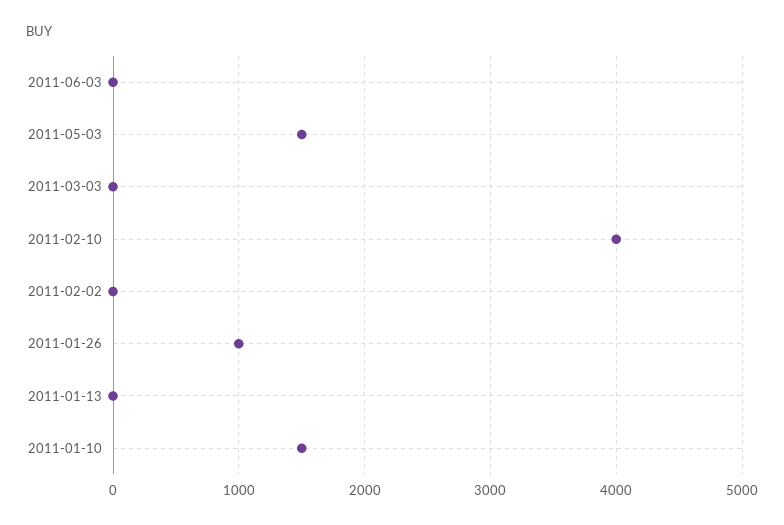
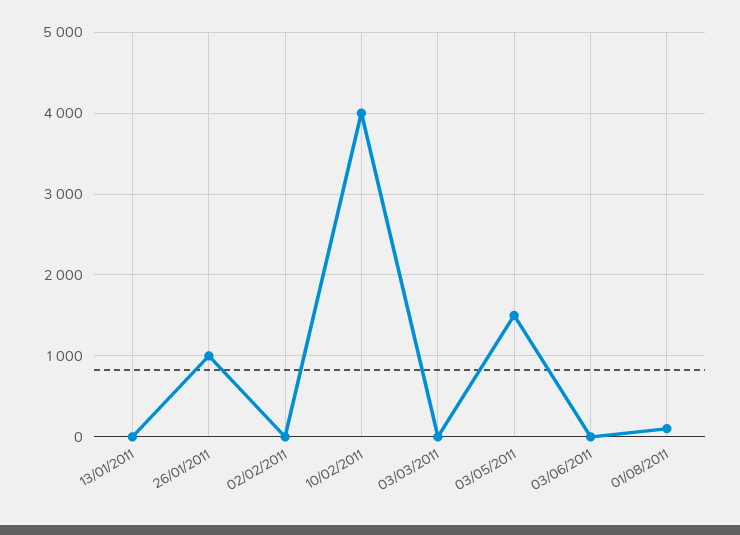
2011-01-10: 1500 -> none
01/08/2011: none -> 100

